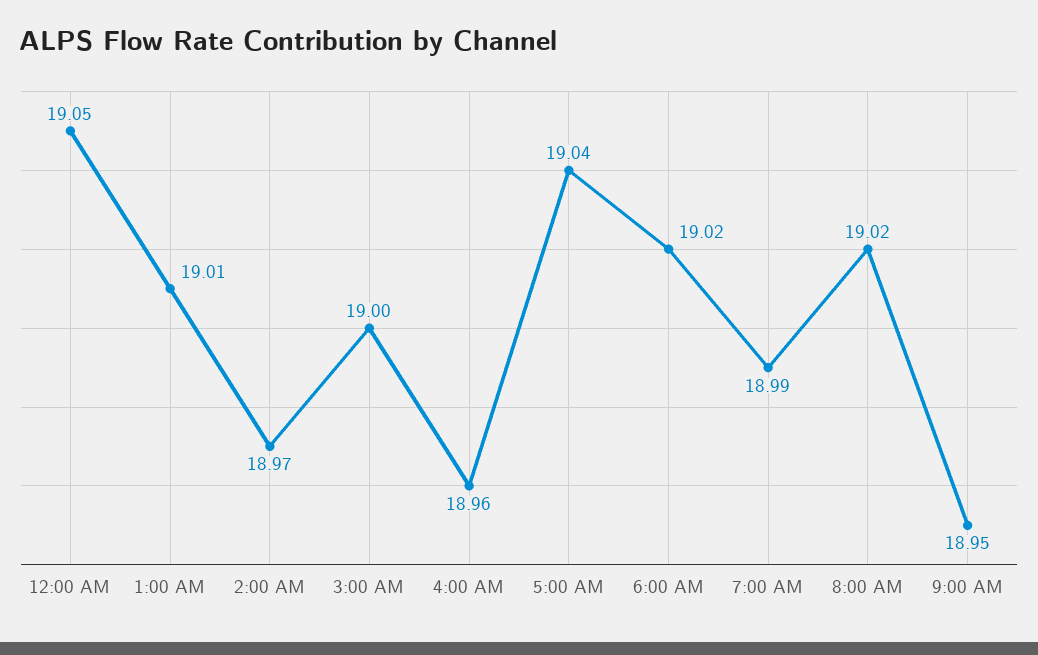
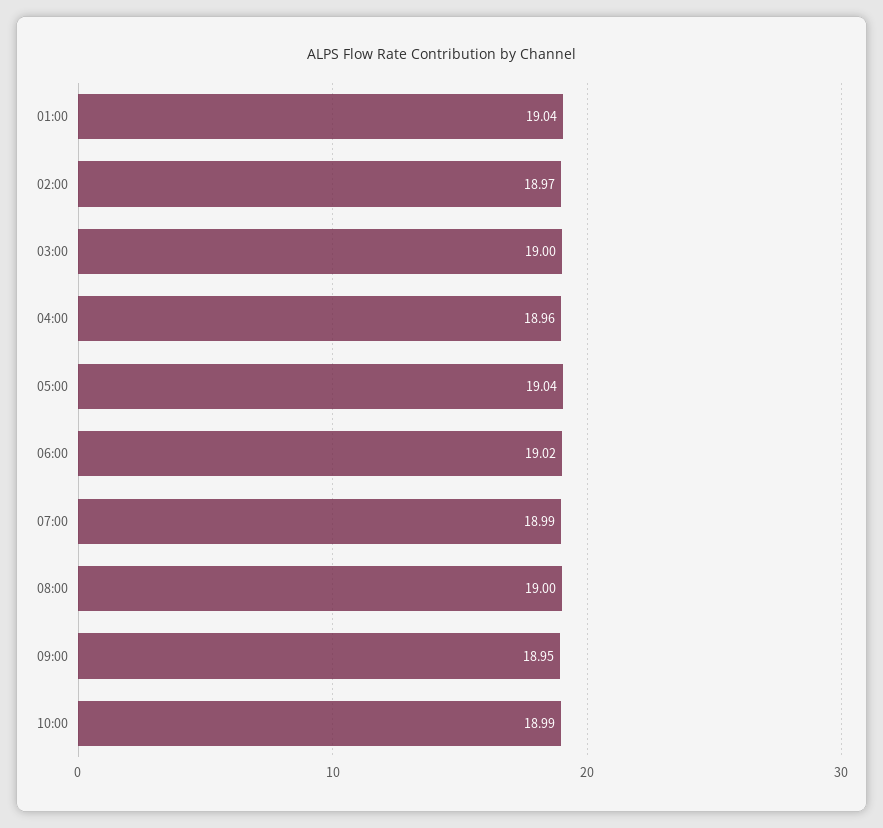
12:00 AM: 19.05 -> none
1:00 AM: 19.01 -> 19.04
8:00 AM: 19.02 -> 19
10:00: none -> 18.99

